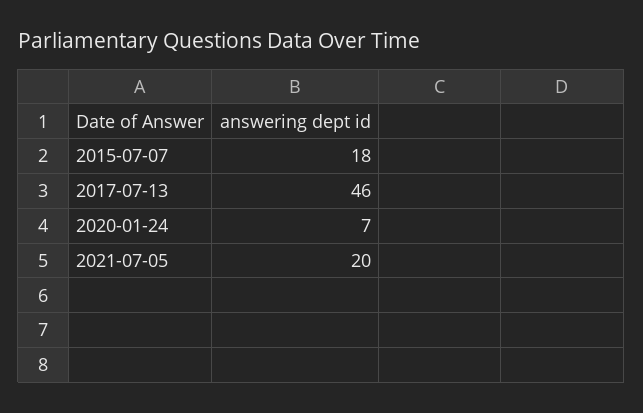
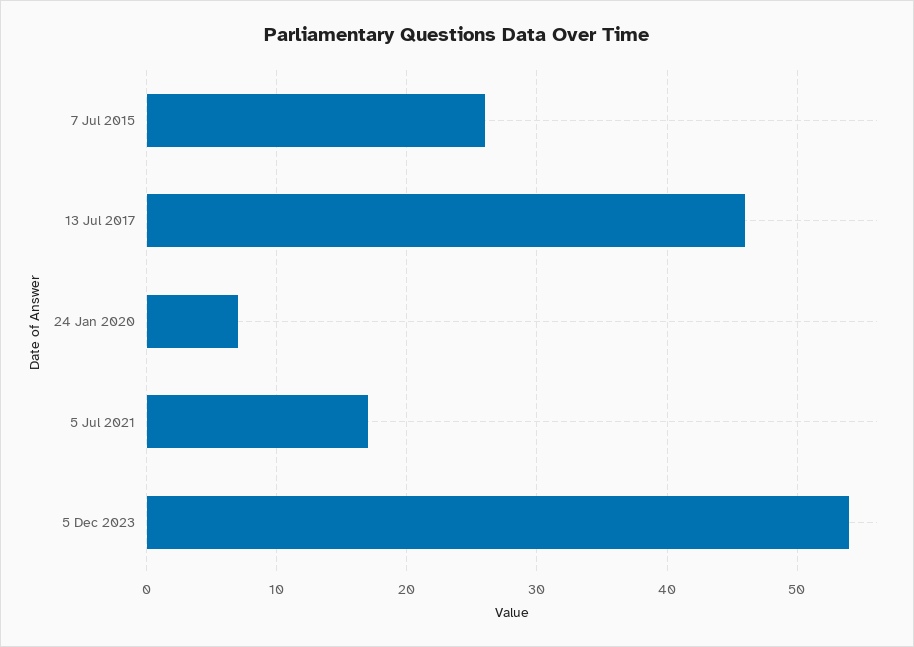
2015-07-07: 18 -> 26
2021-07-05: 20 -> 17
5 Dec 2023: none -> 54

